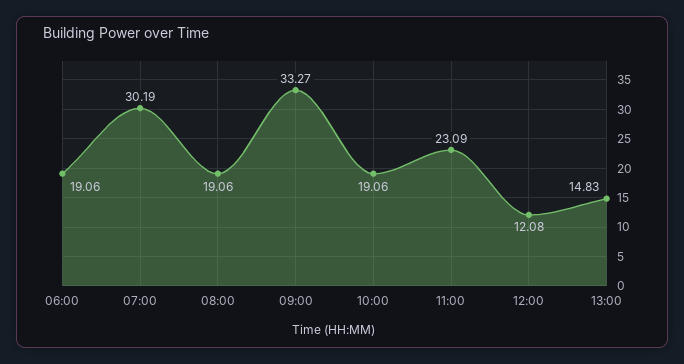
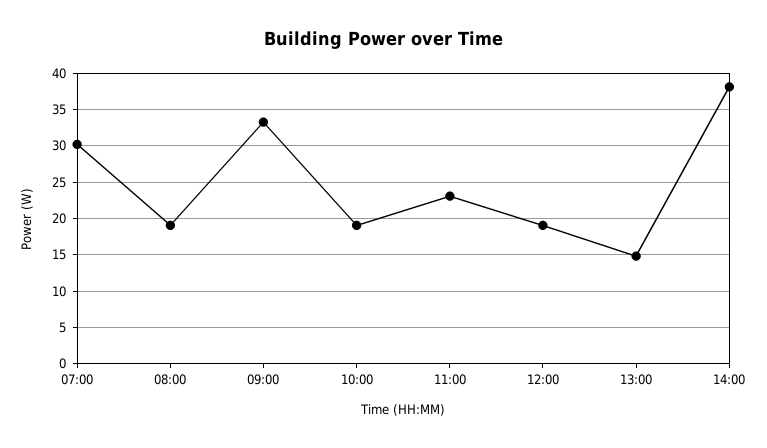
06:00: 19.06 -> none
12:00: 12.08 -> 19
14:00: none -> 38

